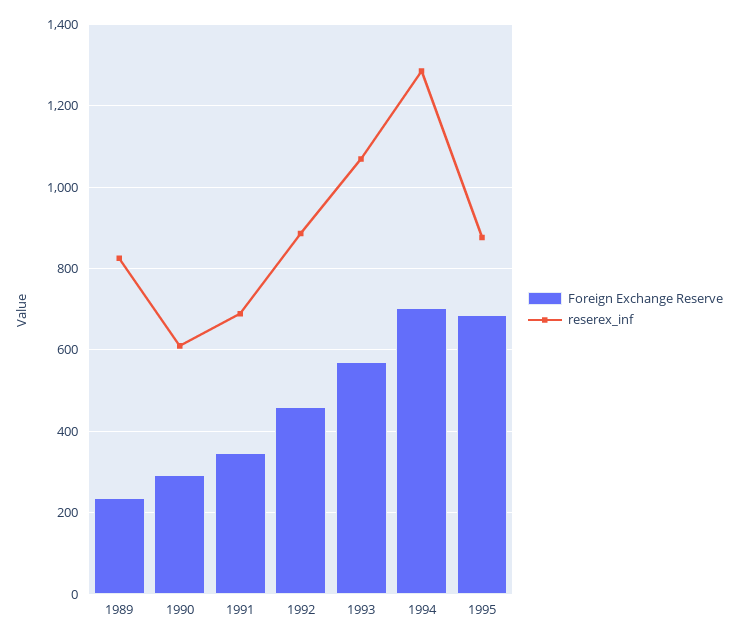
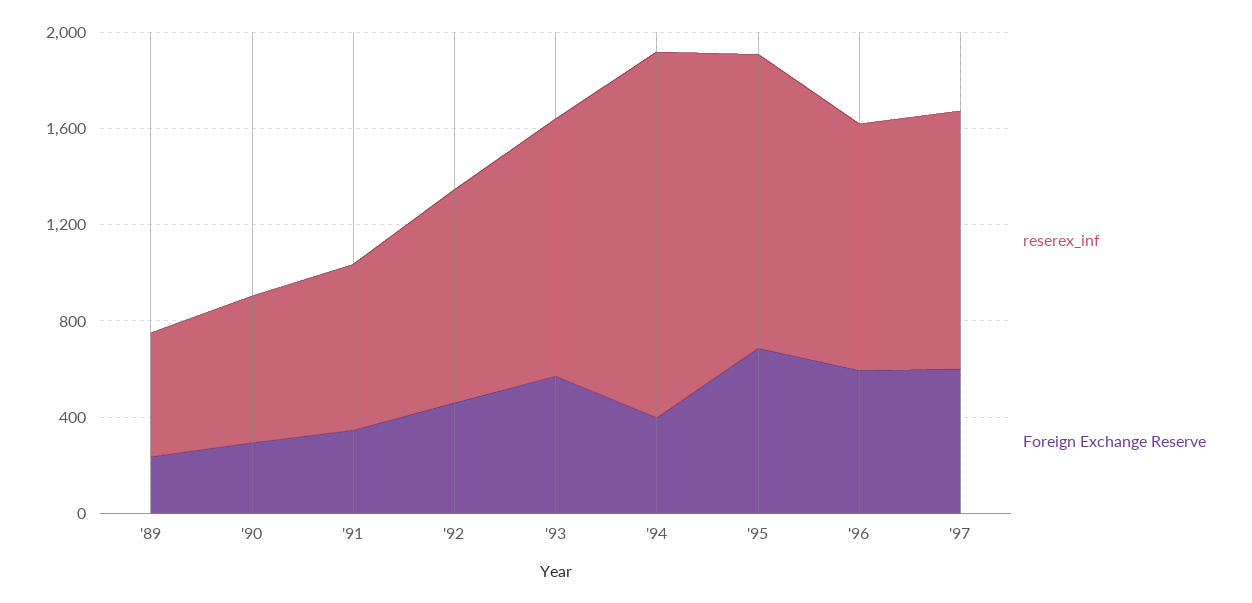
reserex_inf, 1989: 820 -> 500
Foreign Exchange Reserve, 1994: 700 -> 400
reserex_inf, 1994: 1280 -> 1500
reserex_inf, 1995: 880 -> 1200
reserex_inf, '96: none -> 1000
Foreign Exchange Reserve, '96: none -> 600
reserex_inf, '97: none -> 1100
Foreign Exchange Reserve, '97: none -> 600

